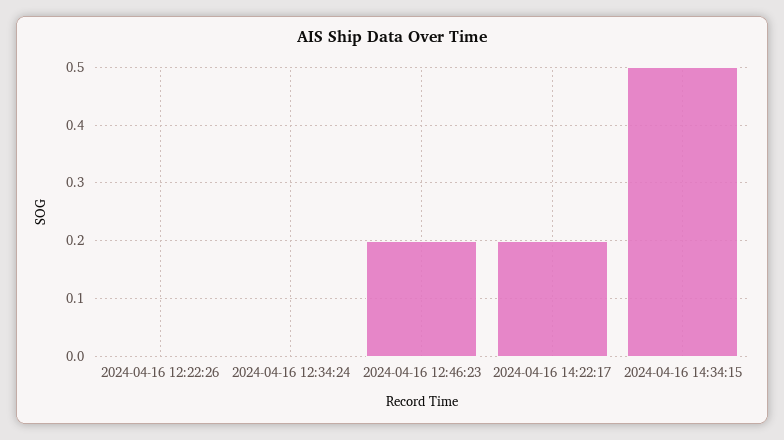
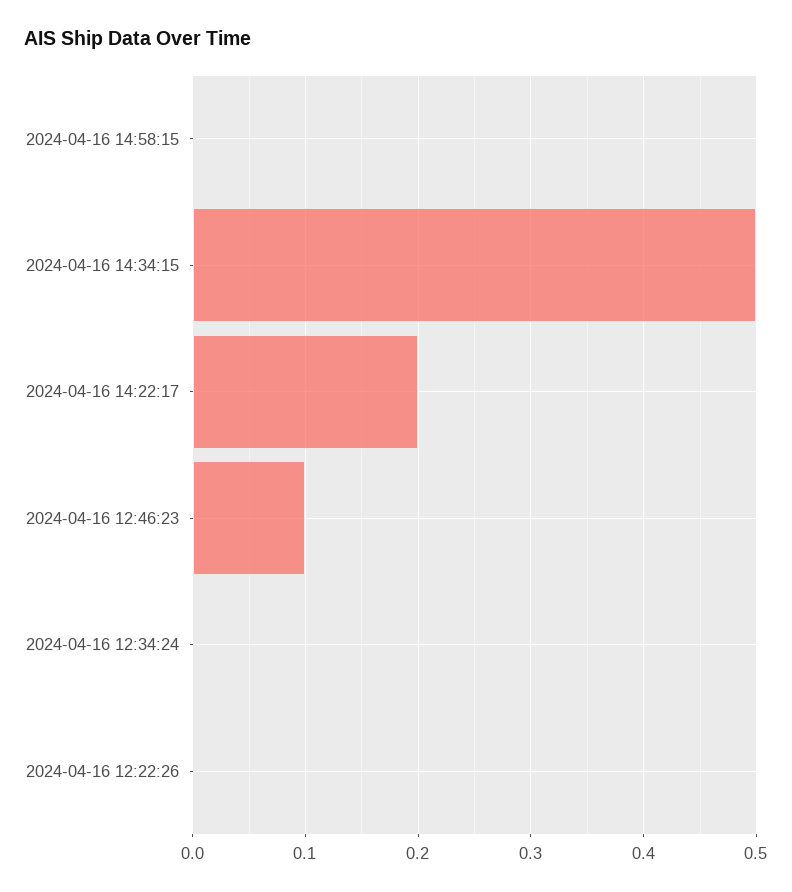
2024-04-16 12:46:23: 0.2 -> 0.1
2024-04-16 14:58:15: none -> 0

